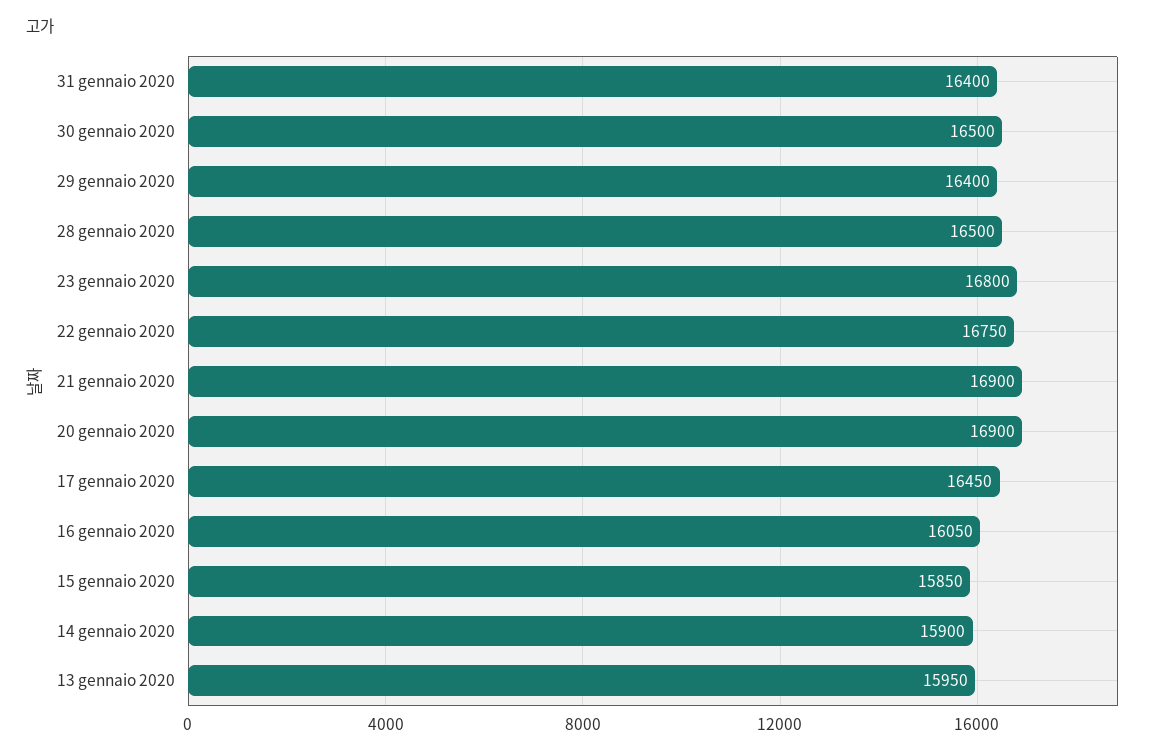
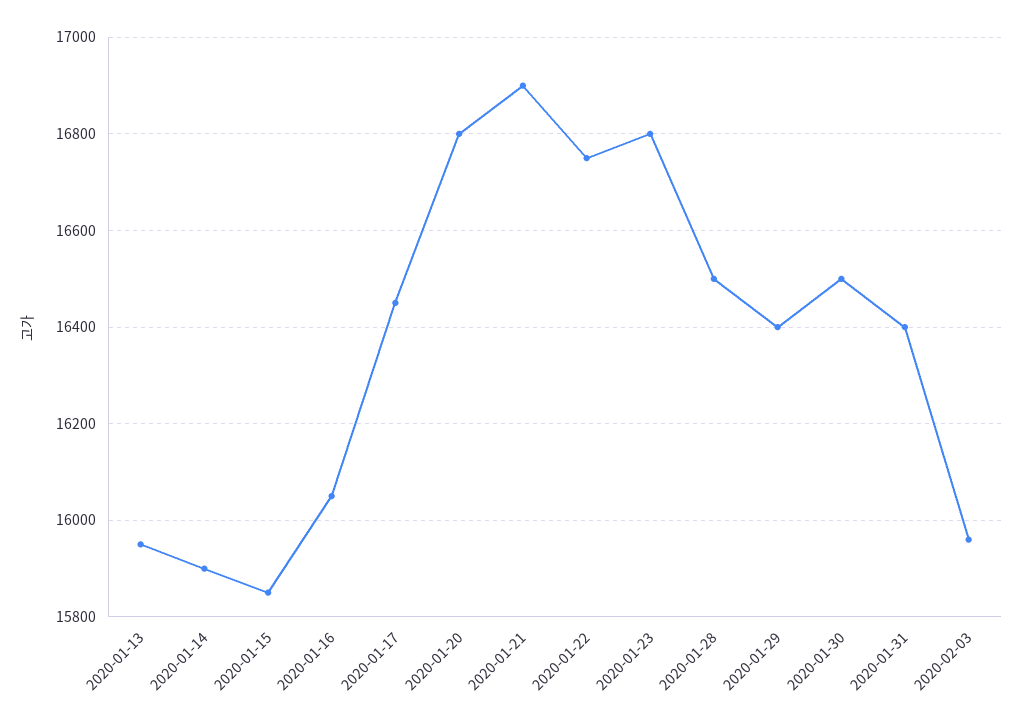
20 gennaio 2020: 16900 -> 16800
2020-02-03: none -> 15960

